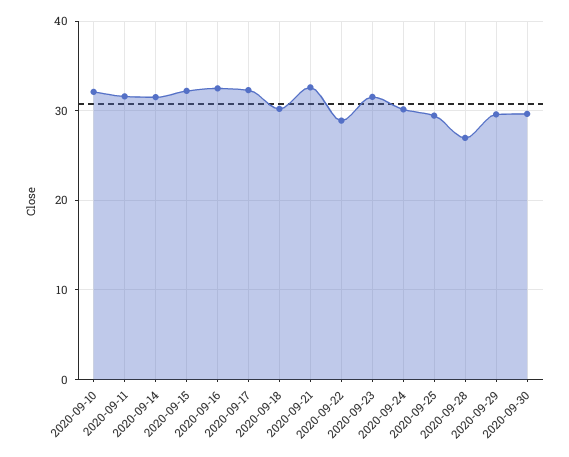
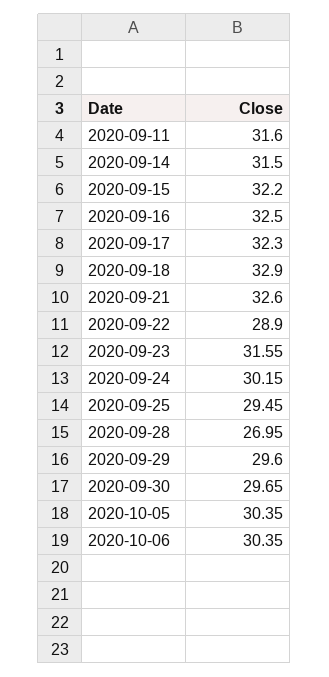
2020-09-10: 32 -> none
2020-09-18: 30 -> 32.9
2020-10-05: none -> 30.35
2020-10-06: none -> 30.35

